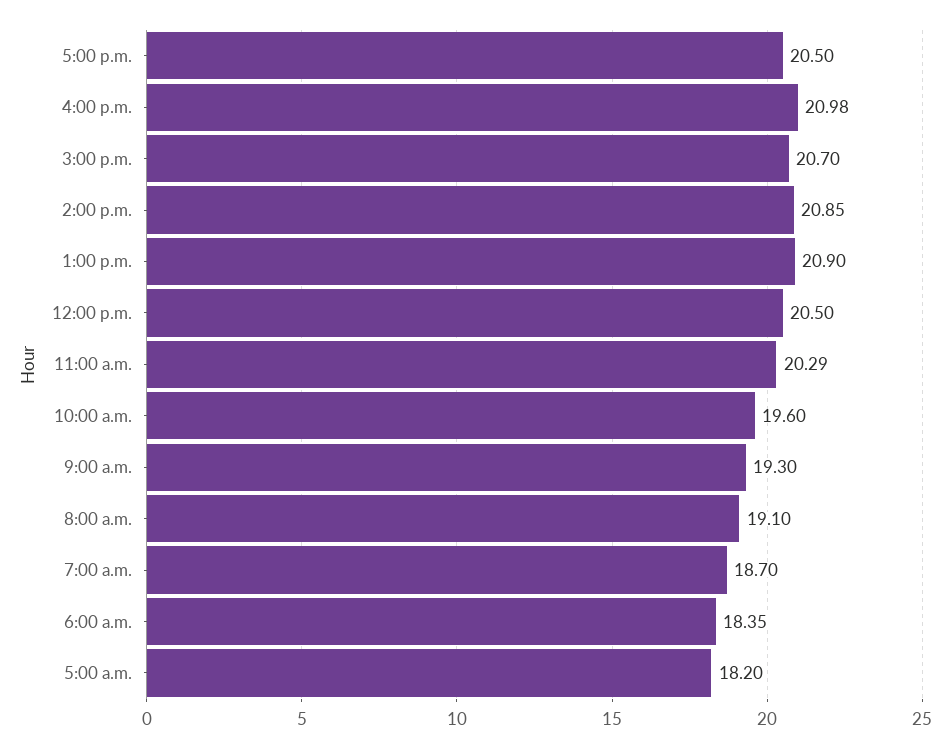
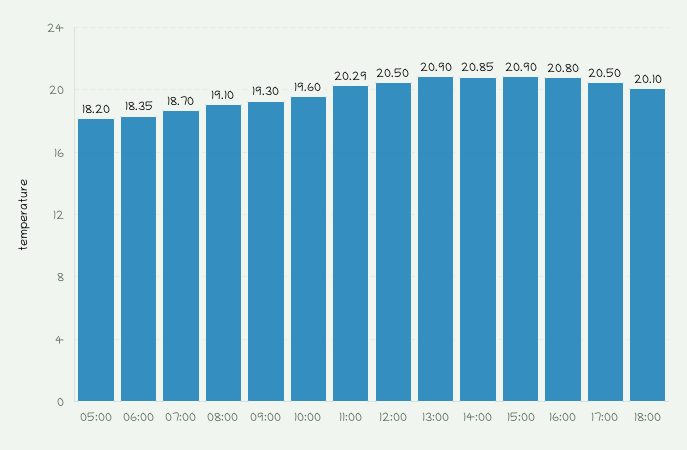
4:00 p.m.: 20.98 -> 20.8
3:00 p.m.: 20.7 -> 20.9
18:00: none -> 20.1

